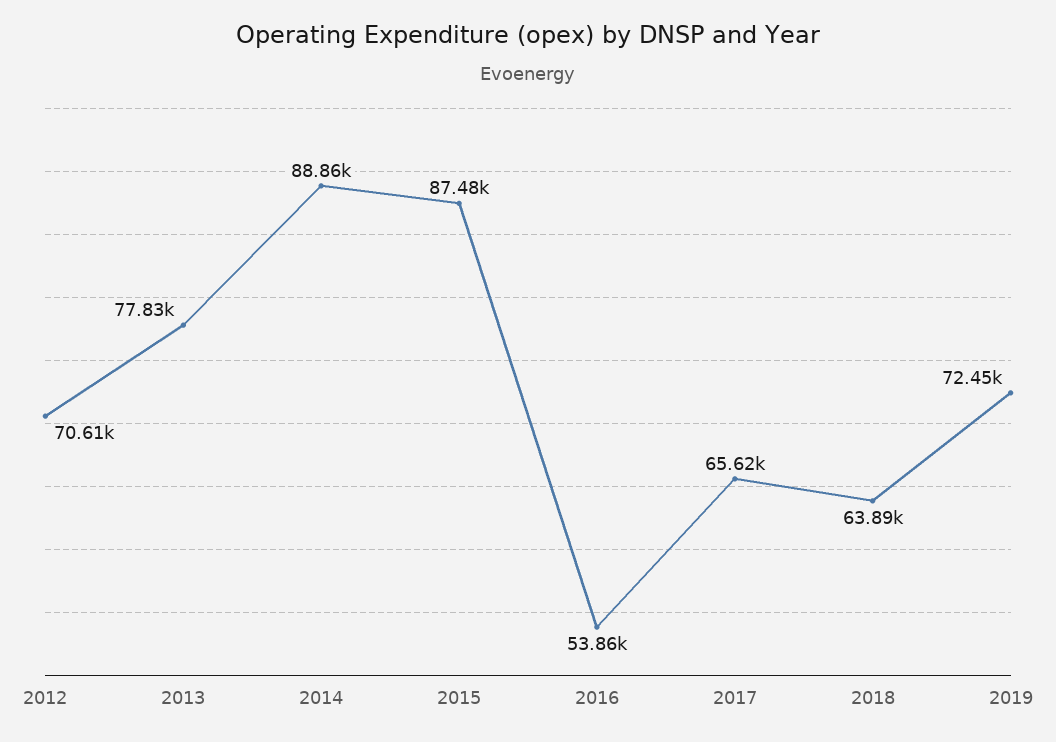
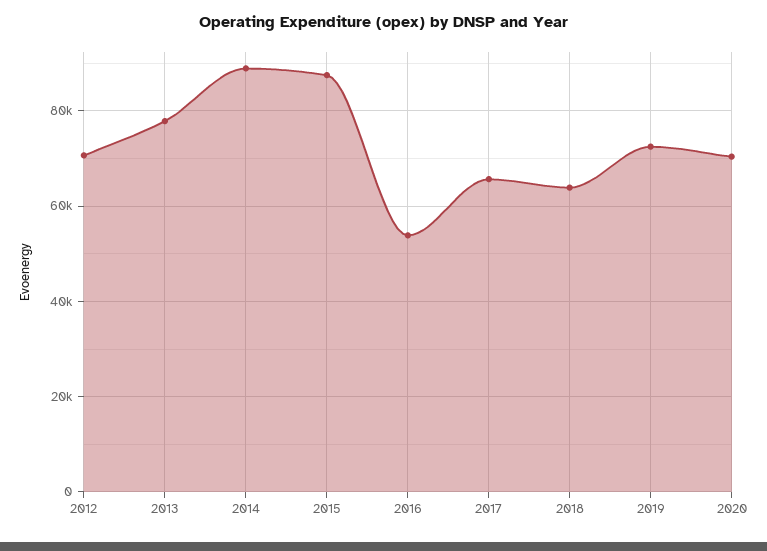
2020: none -> 70000

